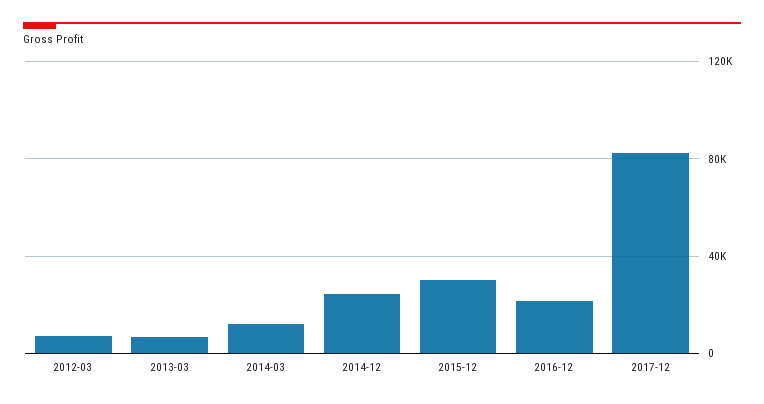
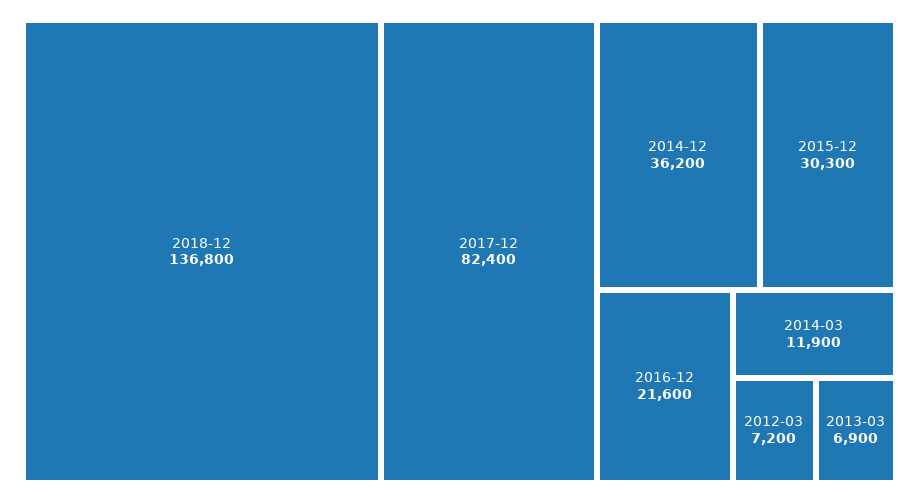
2014-12: 25000 -> 36200
2018-12: none -> 136800

